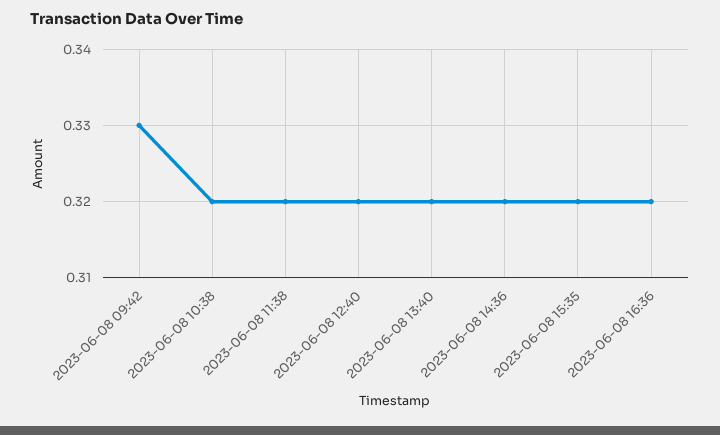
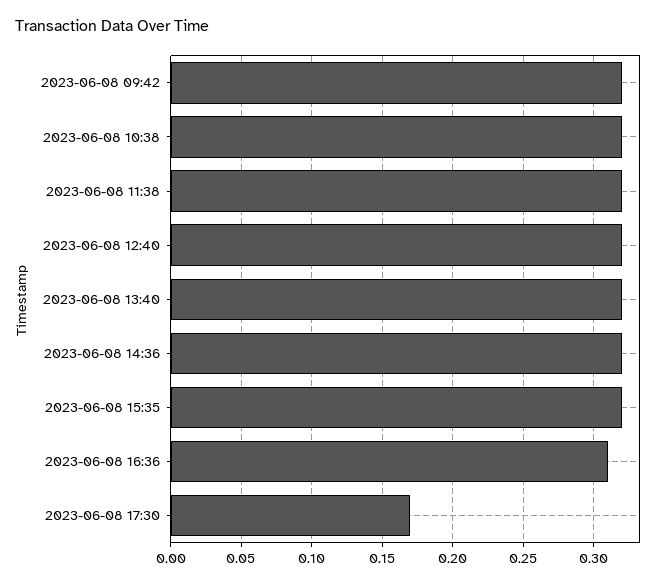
2023-06-08 09:42: 0.33 -> 0.32
2023-06-08 16:36: 0.32 -> 0.31
2023-06-08 17:30: none -> 0.17

